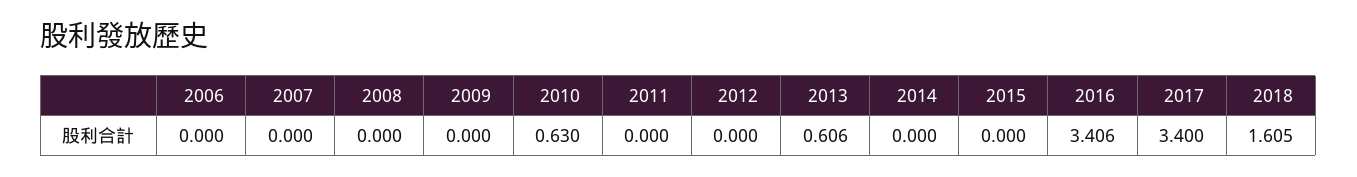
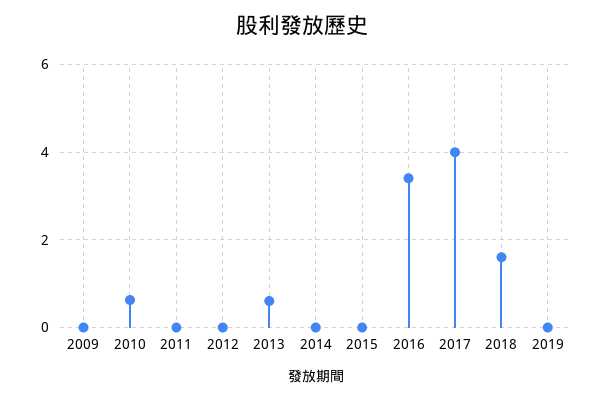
2006: 0 -> none
2007: 0 -> none
2008: 0 -> none
2017: 3.4 -> 4
2019: none -> 0

